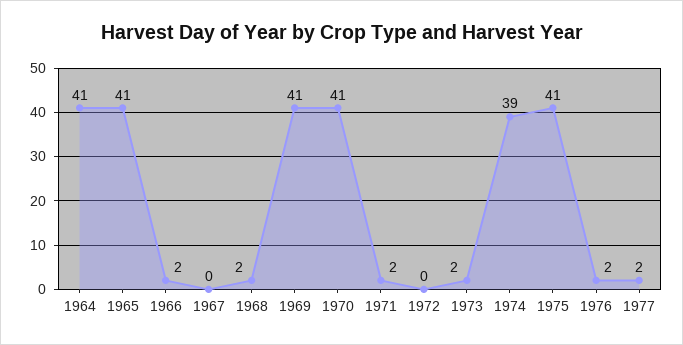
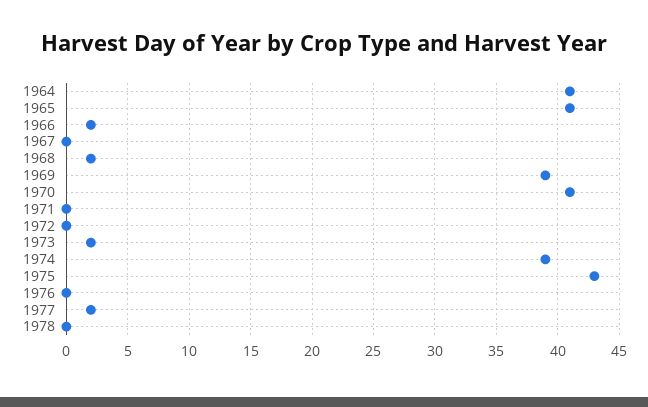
1969: 41 -> 39
1971: 2 -> 0
1975: 41 -> 43
1976: 2 -> 0
1978: none -> 0

